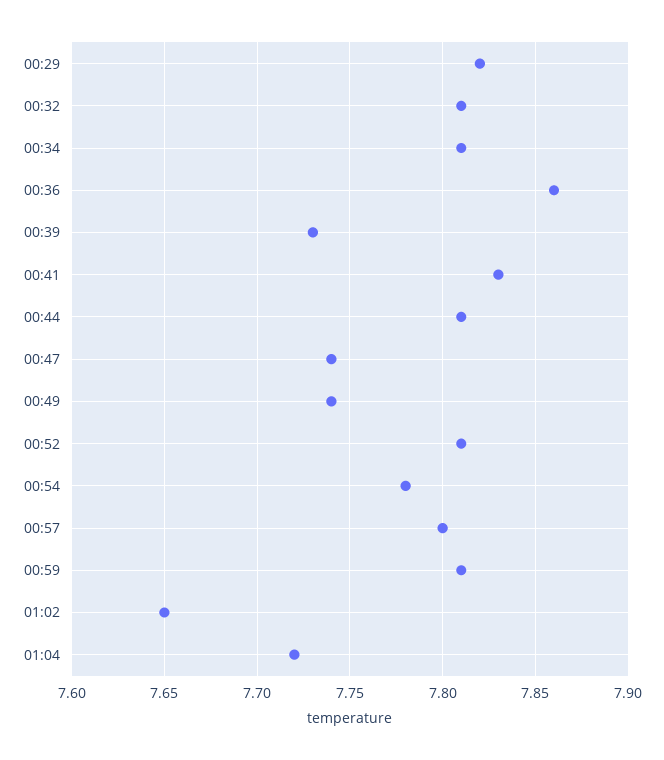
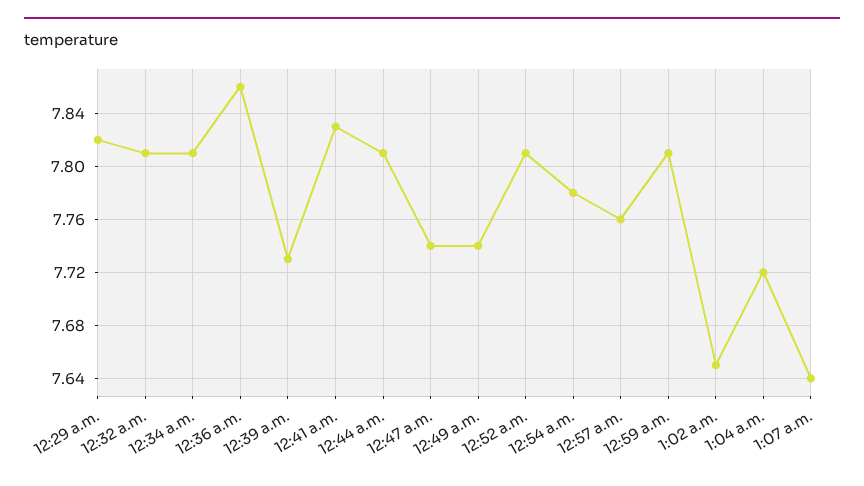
00:57: 7.8 -> 7.76
1:07 a.m.: none -> 7.64

